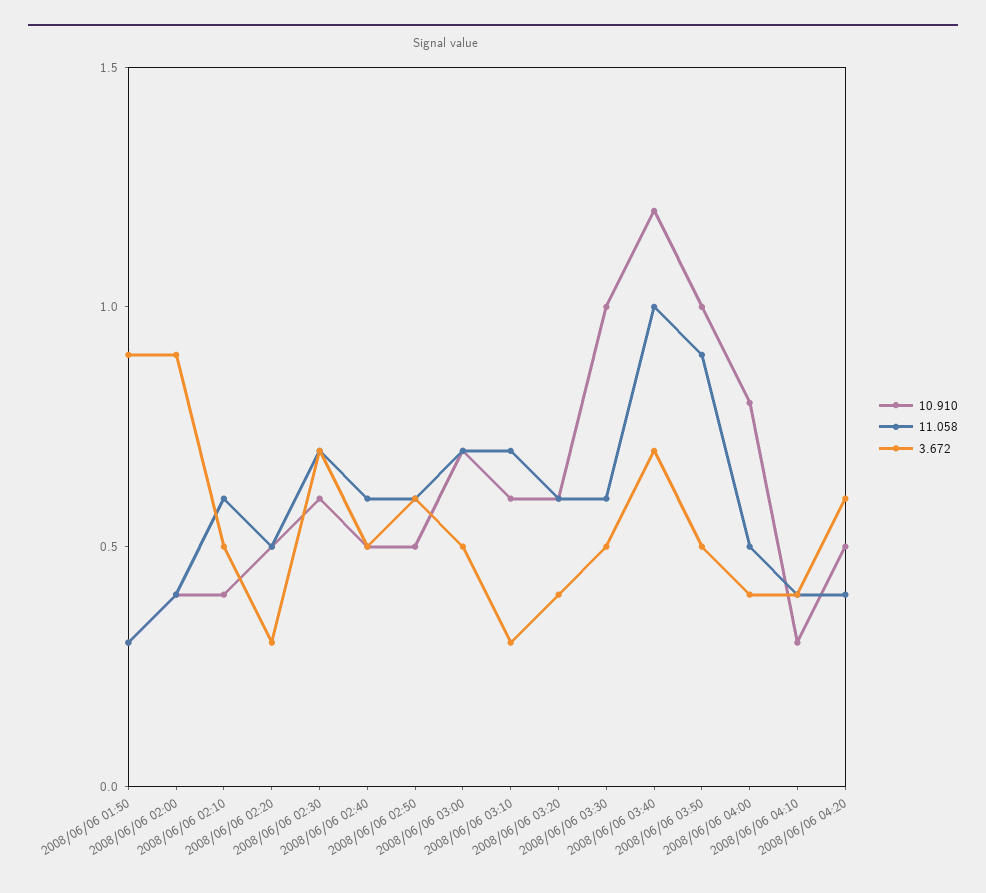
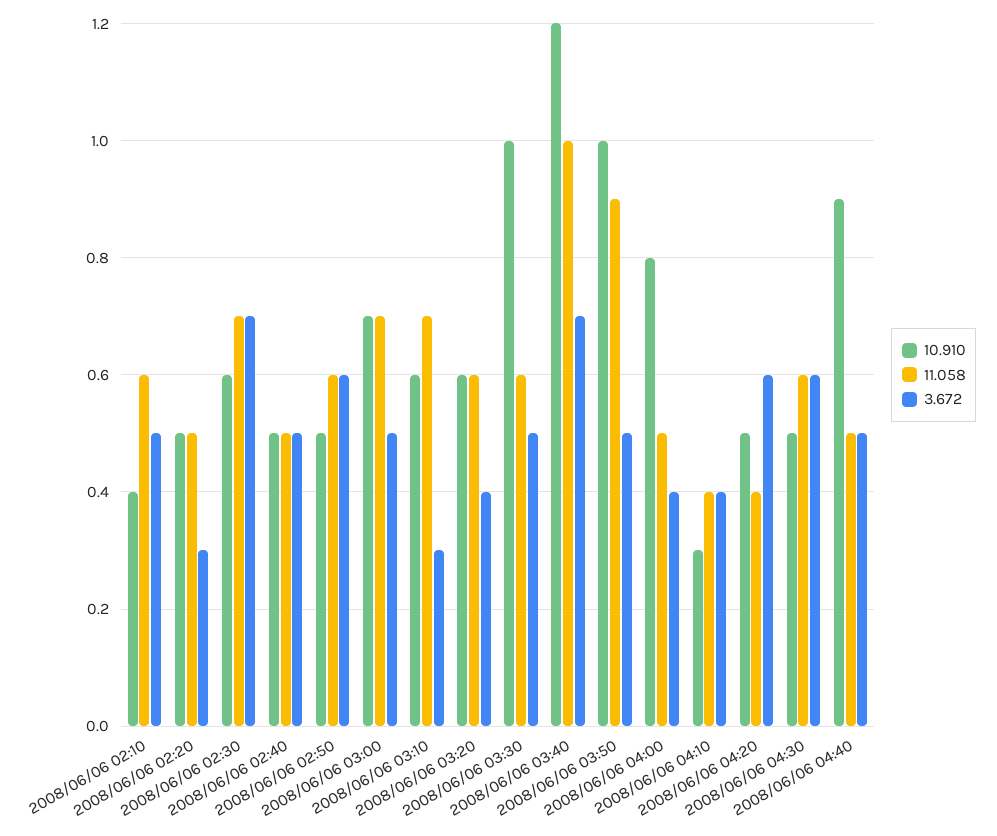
10.910, 2008/06/06 01:50: 0.3 -> none
11.058, 2008/06/06 01:50: 0.3 -> none
3.672, 2008/06/06 01:50: 0.9 -> none
10.910, 2008/06/06 02:00: 0.4 -> none
11.058, 2008/06/06 02:00: 0.4 -> none
3.672, 2008/06/06 02:00: 0.9 -> none
11.058, 2008/06/06 02:40: 0.6 -> 0.5
10.910, 2008/06/06 04:30: none -> 0.5
11.058, 2008/06/06 04:30: none -> 0.6
3.672, 2008/06/06 04:30: none -> 0.6
10.910, 2008/06/06 04:40: none -> 0.9
11.058, 2008/06/06 04:40: none -> 0.5
3.672, 2008/06/06 04:40: none -> 0.5

